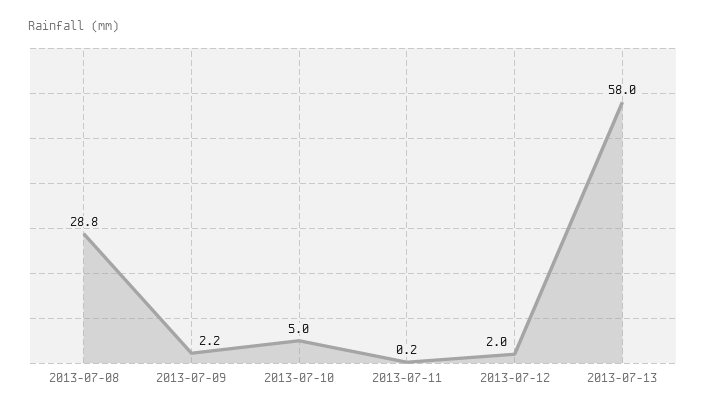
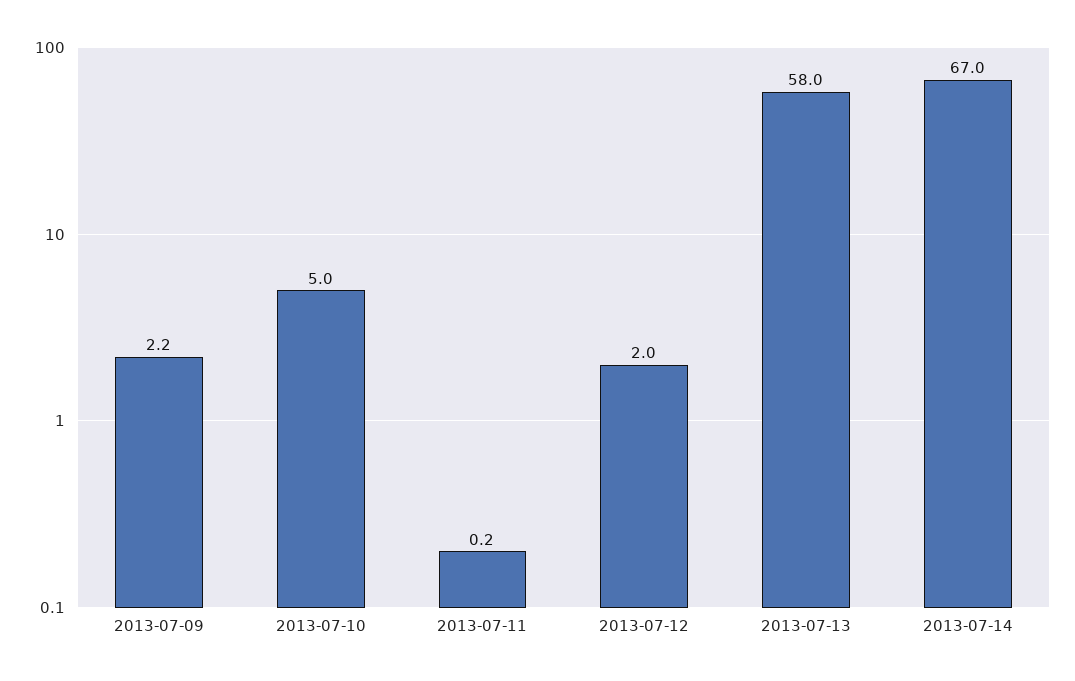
2013-07-08: 28.8 -> none
2013-07-14: none -> 67

